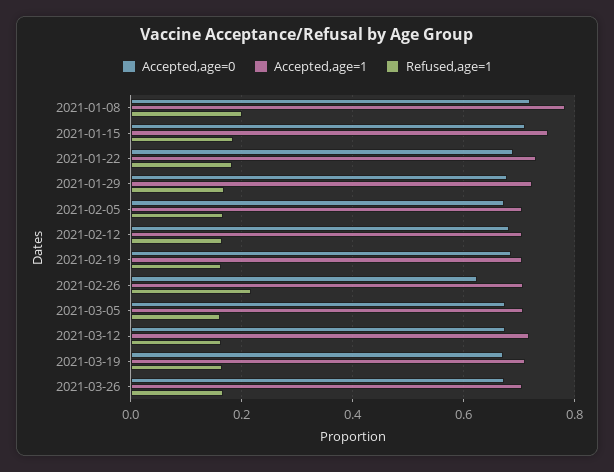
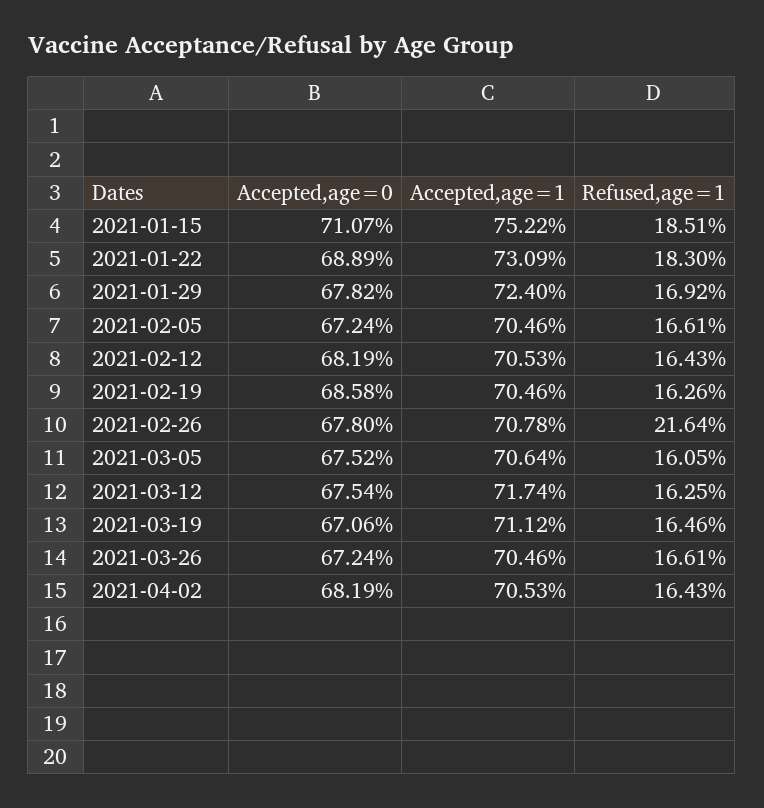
Accepted,age=0, 2021-01-08: 0.72 -> none
Accepted,age=1, 2021-01-08: 0.78 -> none
Refused,age=1, 2021-01-08: 0.2 -> none
Accepted,age=0, 2021-02-26: 0.62 -> 0.678
Accepted,age=0, 2021-04-02: none -> 0.6819
Accepted,age=1, 2021-04-02: none -> 0.7053
Refused,age=1, 2021-04-02: none -> 0.1643

